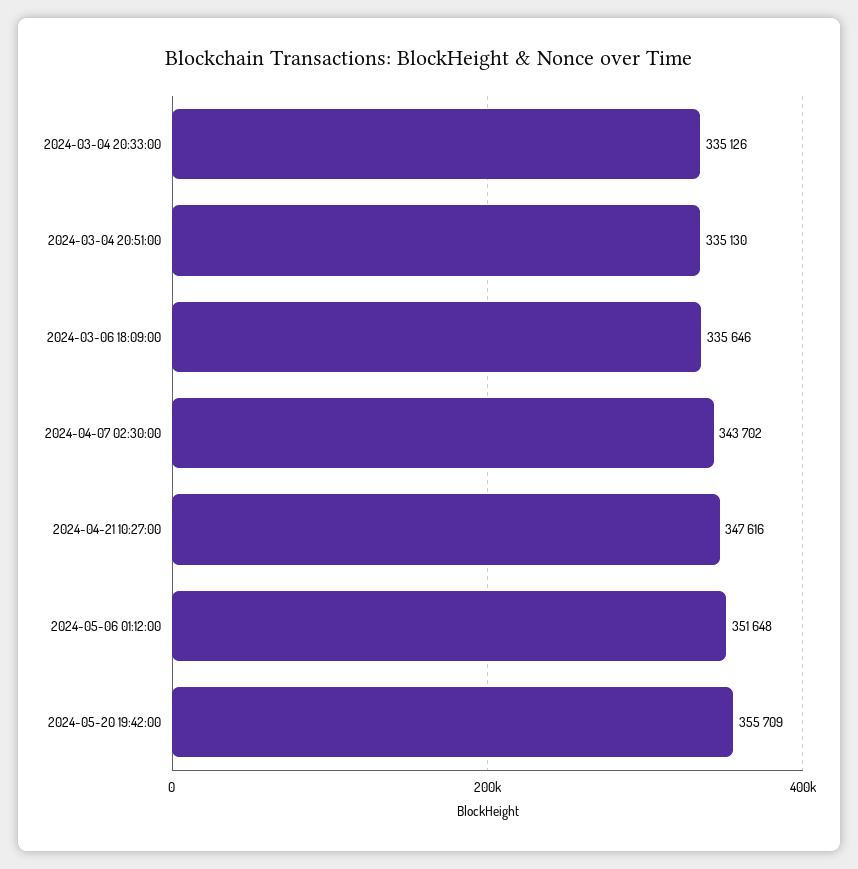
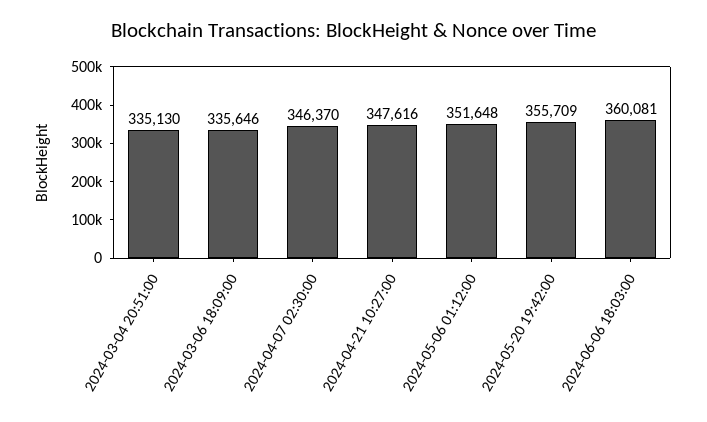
2024-03-04 20:33:00: 335126 -> none
2024-04-07 02:30:00: 343702 -> 346370
2024-06-06 18:03:00: none -> 360081

